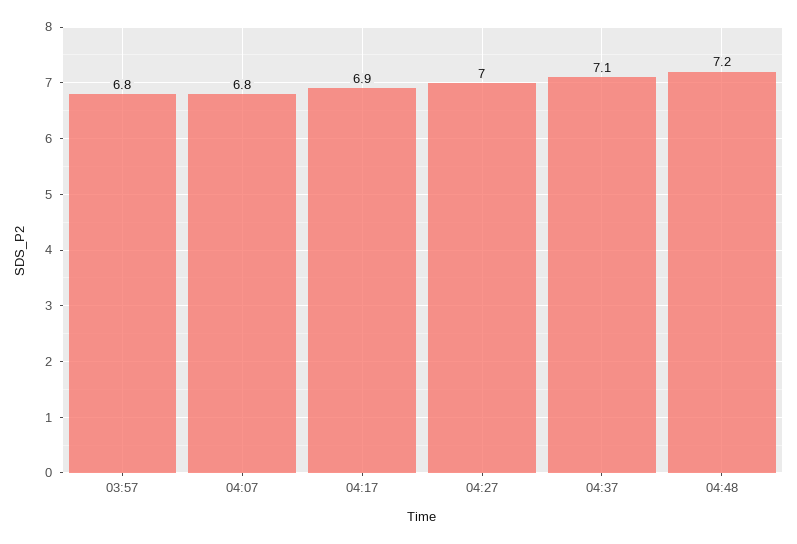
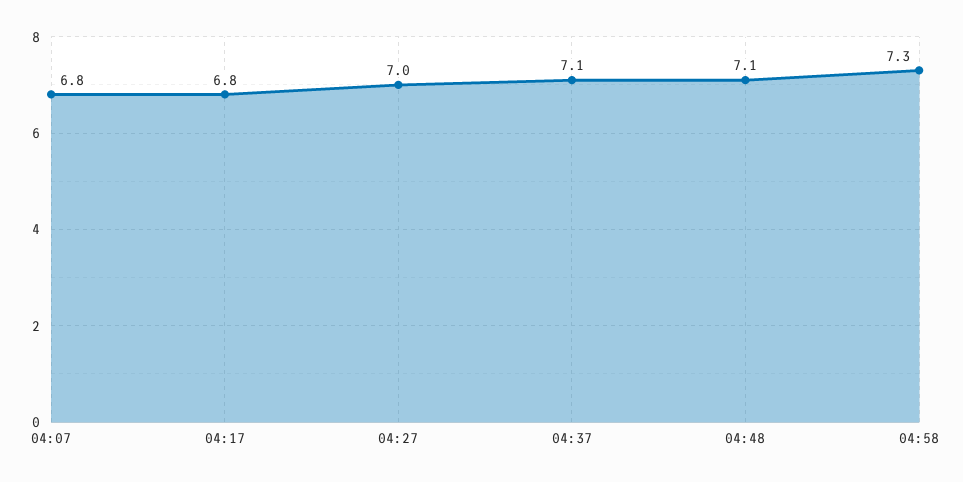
03:57: 6.8 -> none
04:17: 6.9 -> 6.8
04:48: 7.2 -> 7.1
04:58: none -> 7.3

